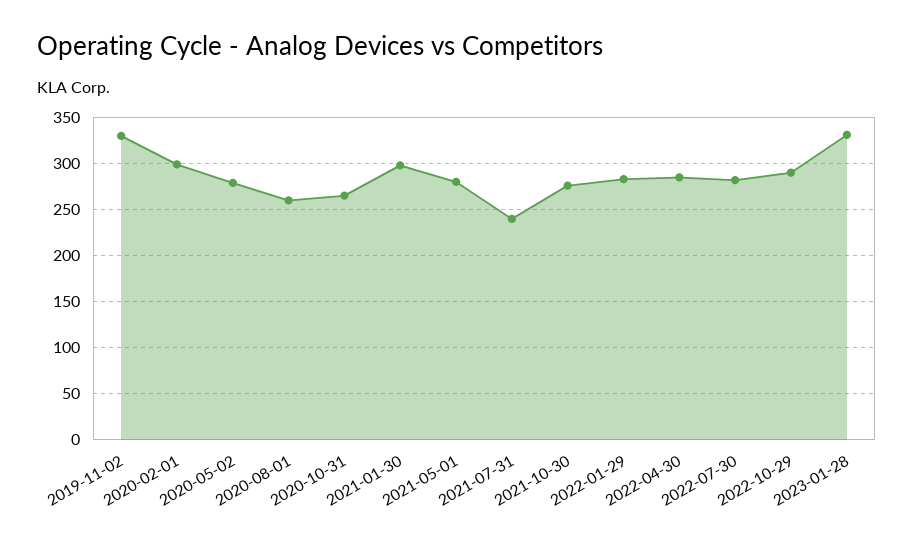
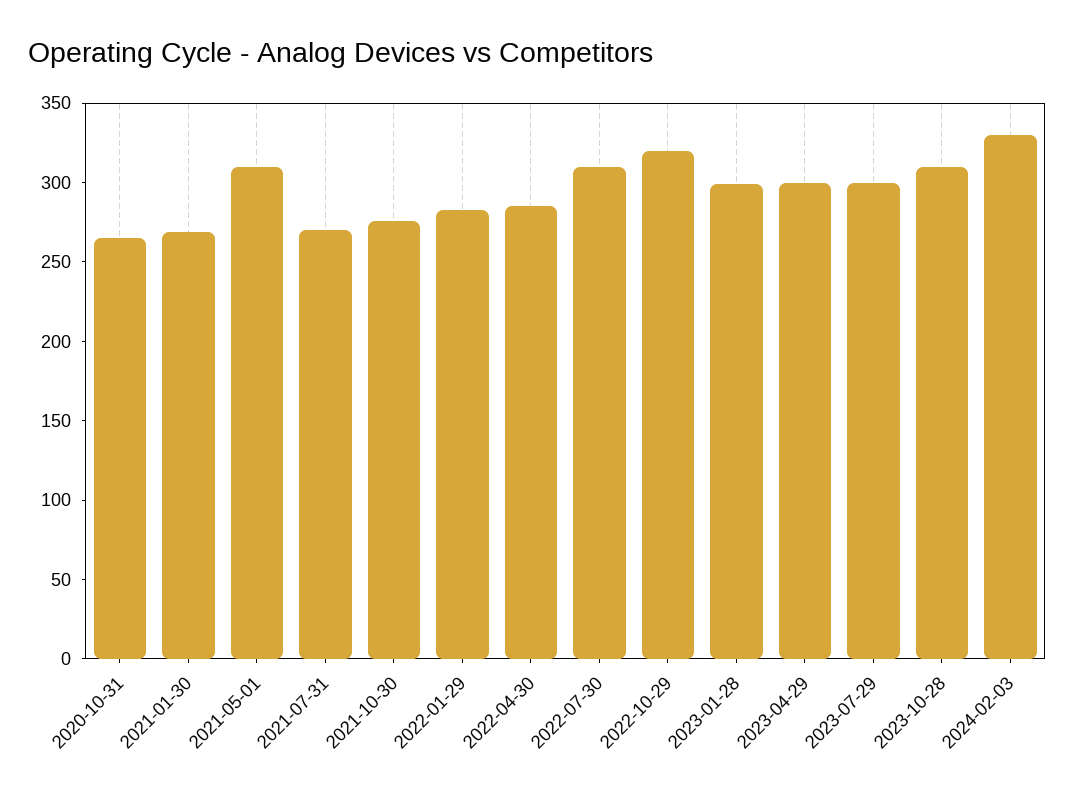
2019-11-02: 330 -> none
2020-02-01: 300 -> none
2020-05-02: 280 -> none
2020-08-01: 260 -> none
2021-01-30: 300 -> 270
2021-05-01: 280 -> 310
2021-07-31: 240 -> 270
2022-07-30: 280 -> 310
2022-10-29: 290 -> 320
2023-01-28: 330 -> 300
2023-04-29: none -> 300
2023-07-29: none -> 300
2023-10-28: none -> 310
2024-02-03: none -> 330

